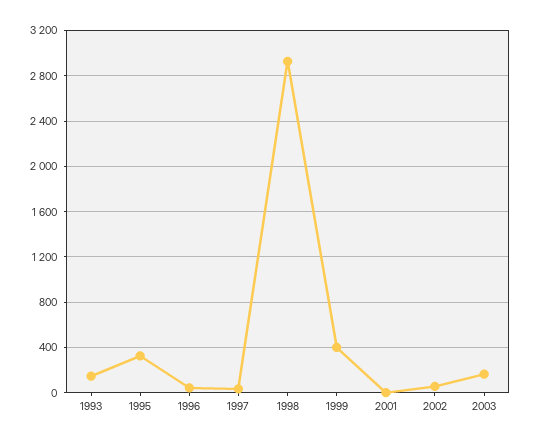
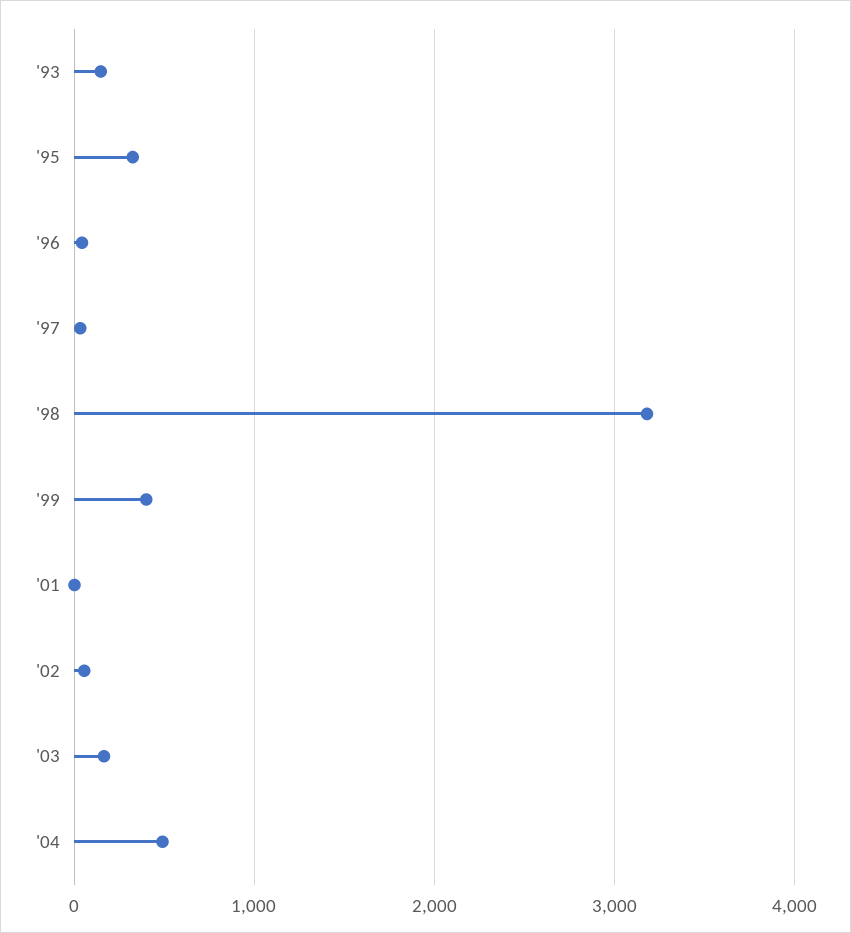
1998: 2900 -> 3200
'04: none -> 500

